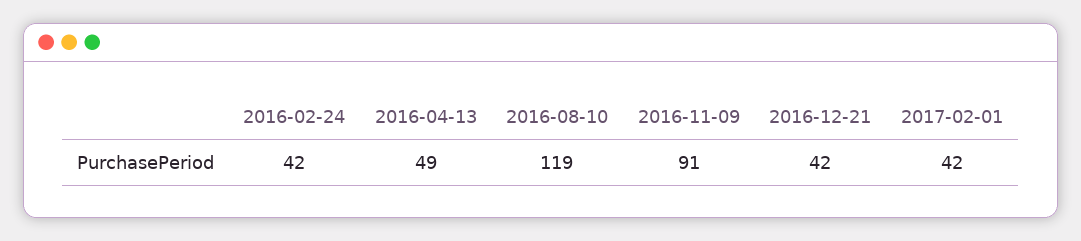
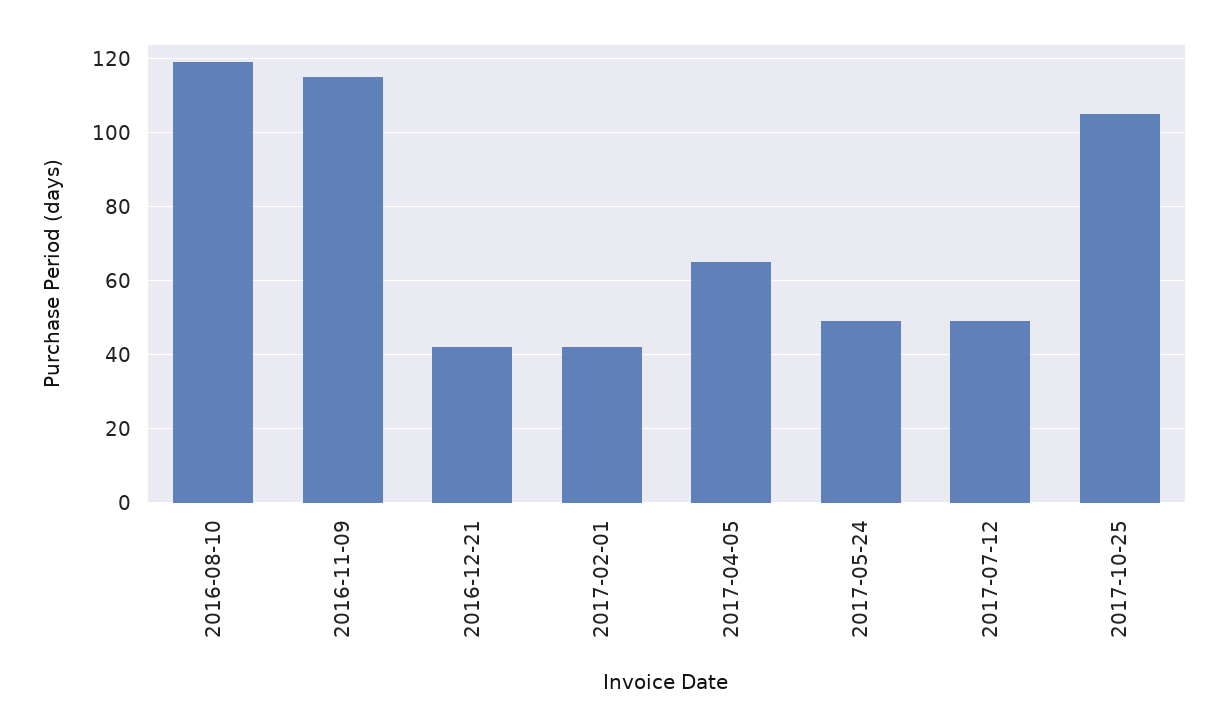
2016-02-24: 42 -> none
2016-04-13: 49 -> none
2016-11-09: 91 -> 115
2017-04-05: none -> 65
2017-05-24: none -> 50
2017-07-12: none -> 50
2017-10-25: none -> 105

